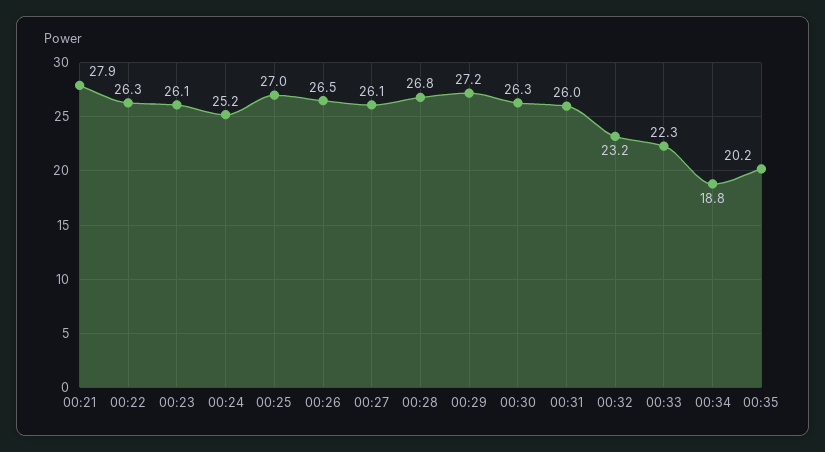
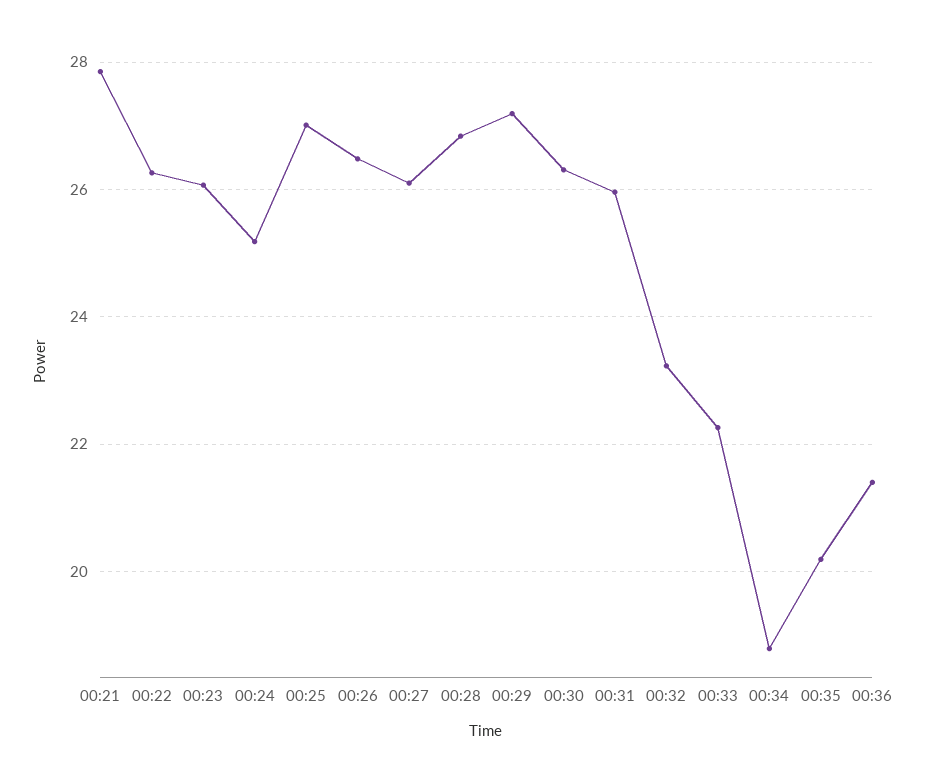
00:36: none -> 21.4

